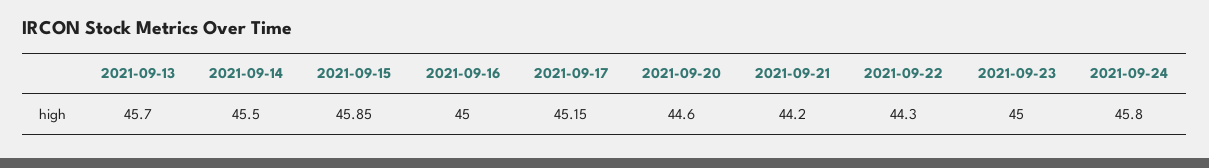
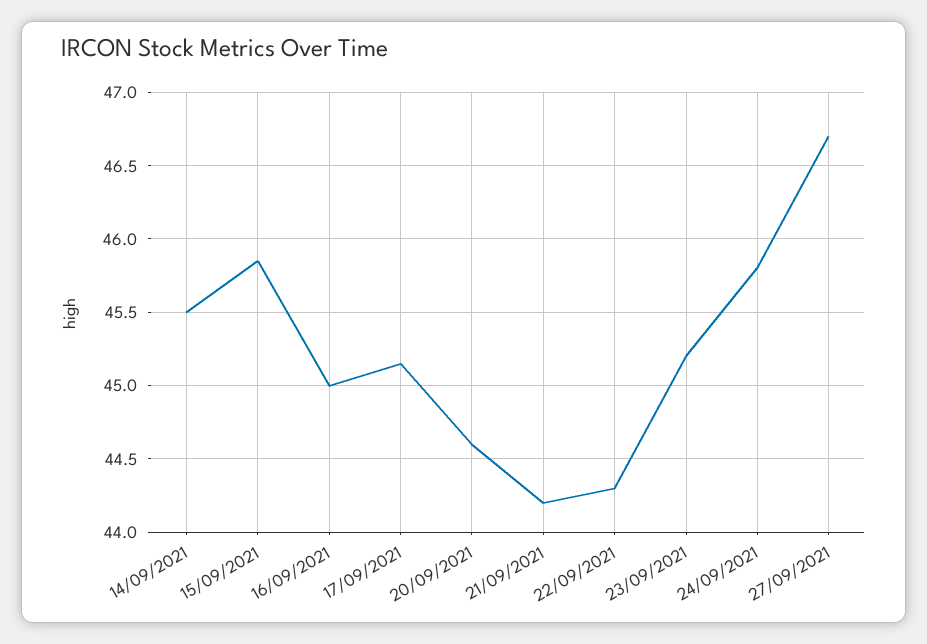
2021-09-13: 45.7 -> none
2021-09-23: 45 -> 45.2
27/09/2021: none -> 46.7

